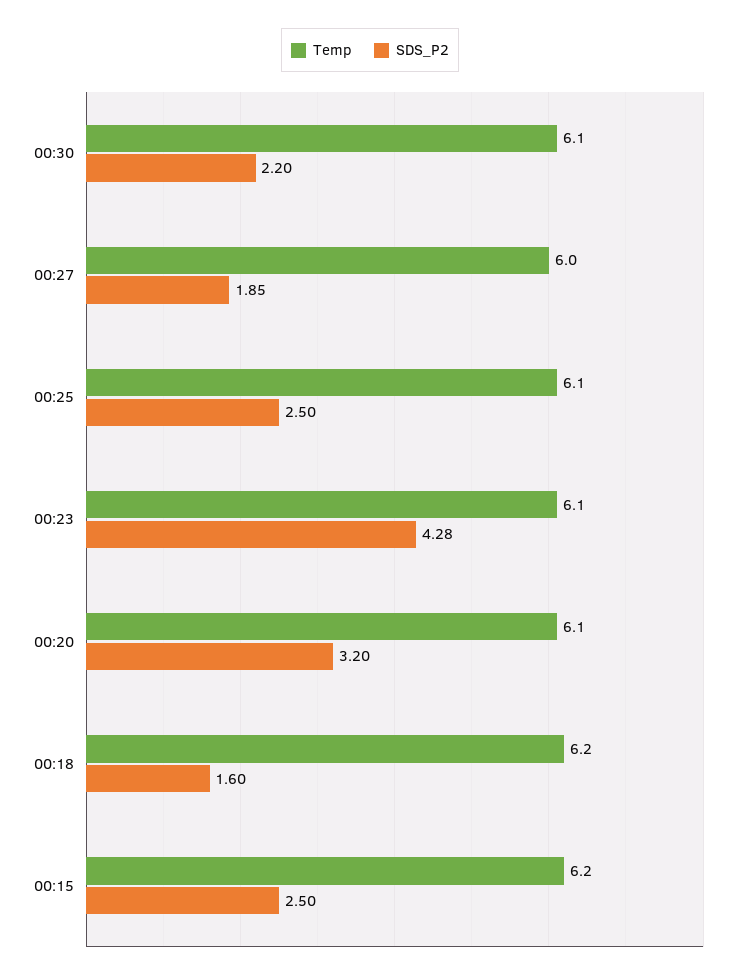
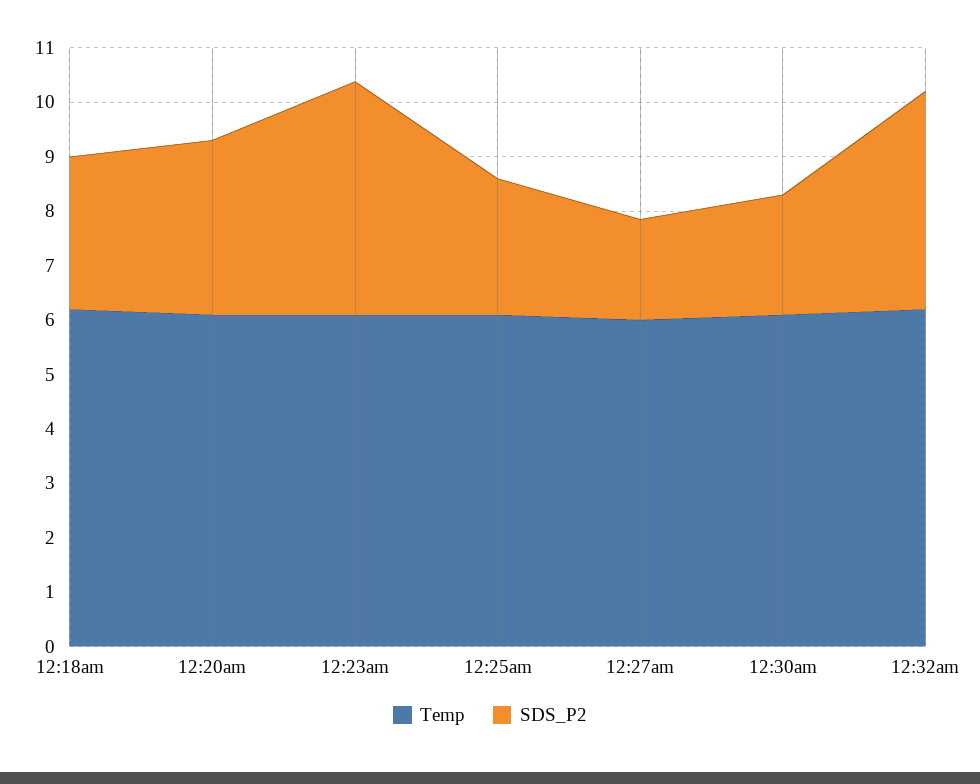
SDS_P2, 00:18: 1.6 -> 2.8
Temp, 00:15: 6.2 -> none
SDS_P2, 00:15: 2.5 -> none
Temp, 12:32am: none -> 6.2
SDS_P2, 12:32am: none -> 4

